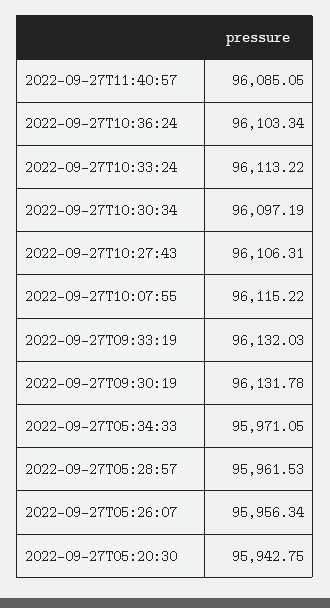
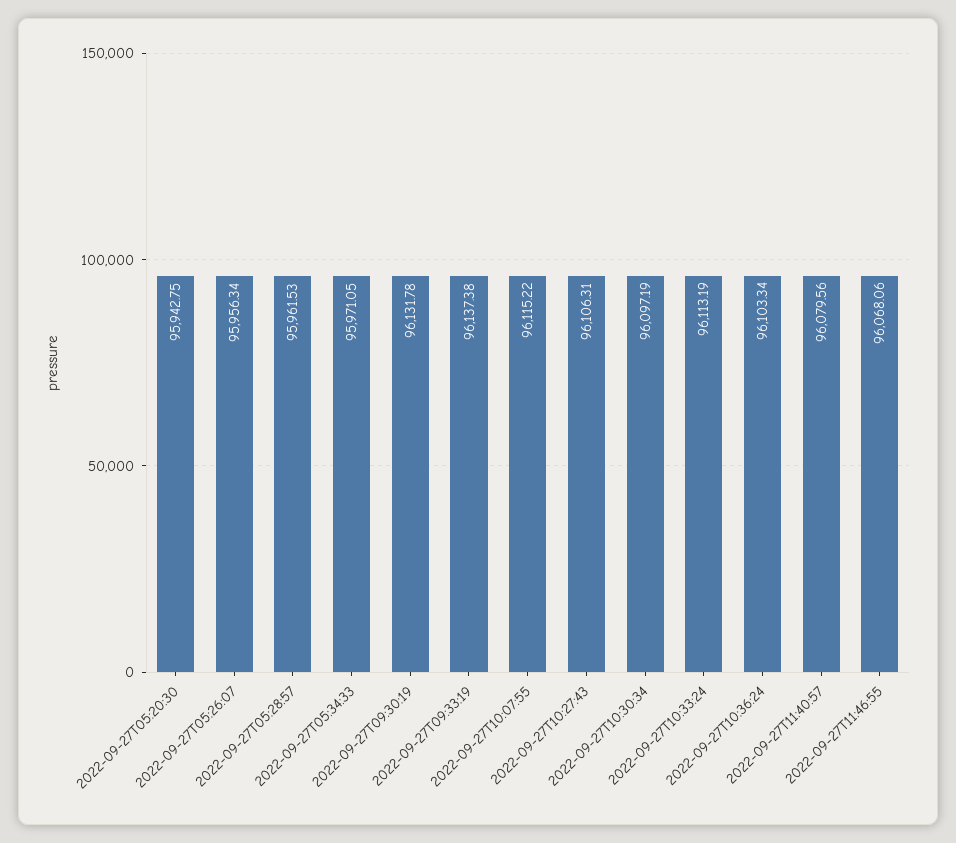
2022-09-27T11:40:57: 96085.05 -> 96079.56
2022-09-27T10:33:24: 96113.22 -> 96113.19
2022-09-27T09:33:19: 96132.03 -> 96137.38
2022-09-27T11:46:55: none -> 96068.06

